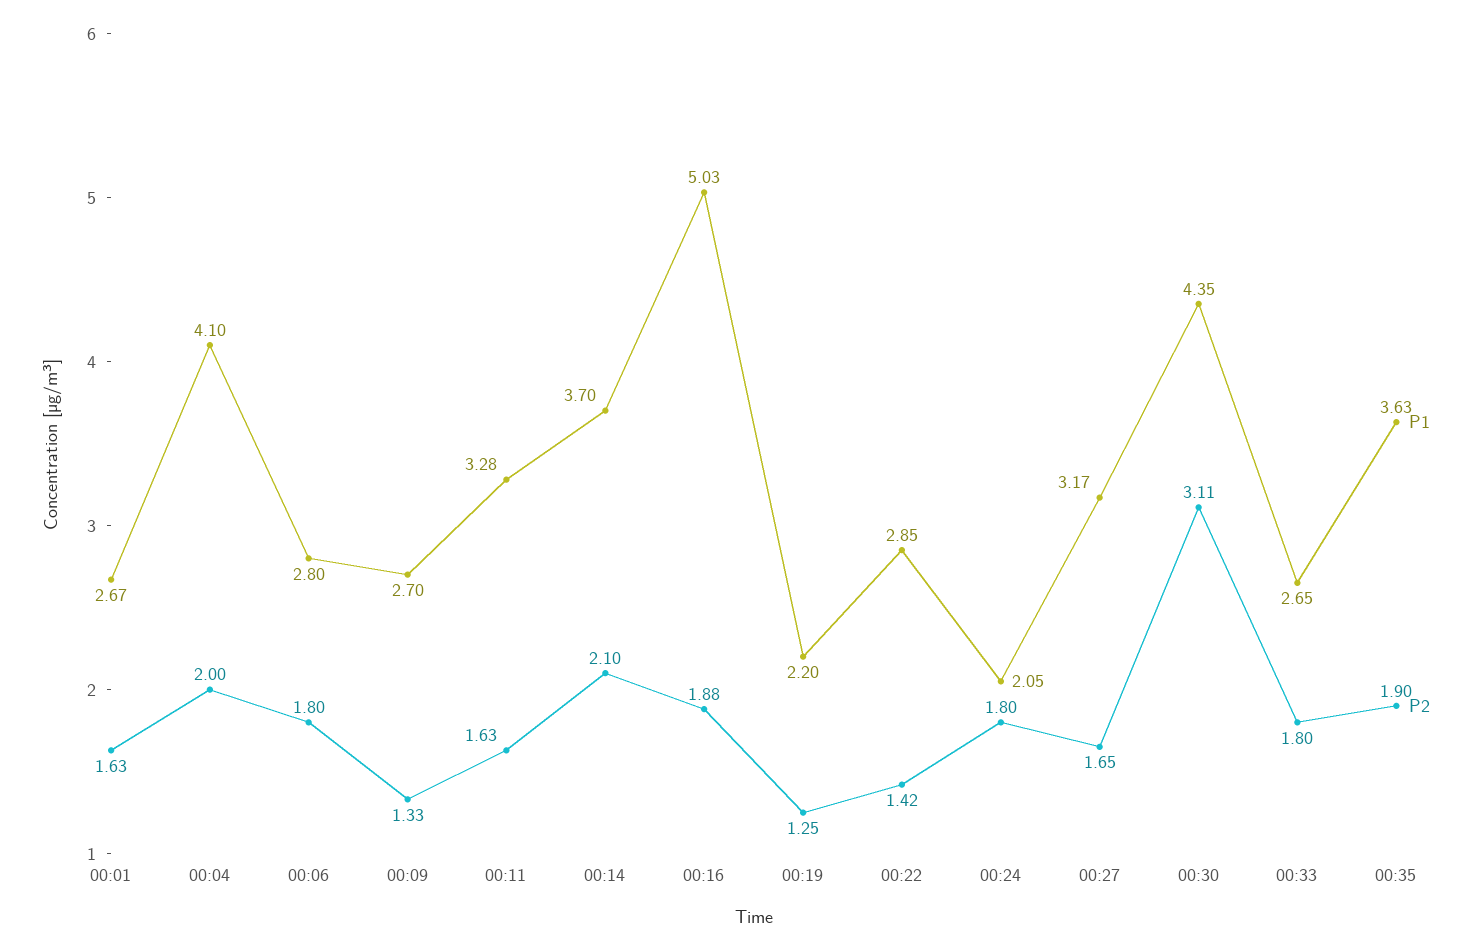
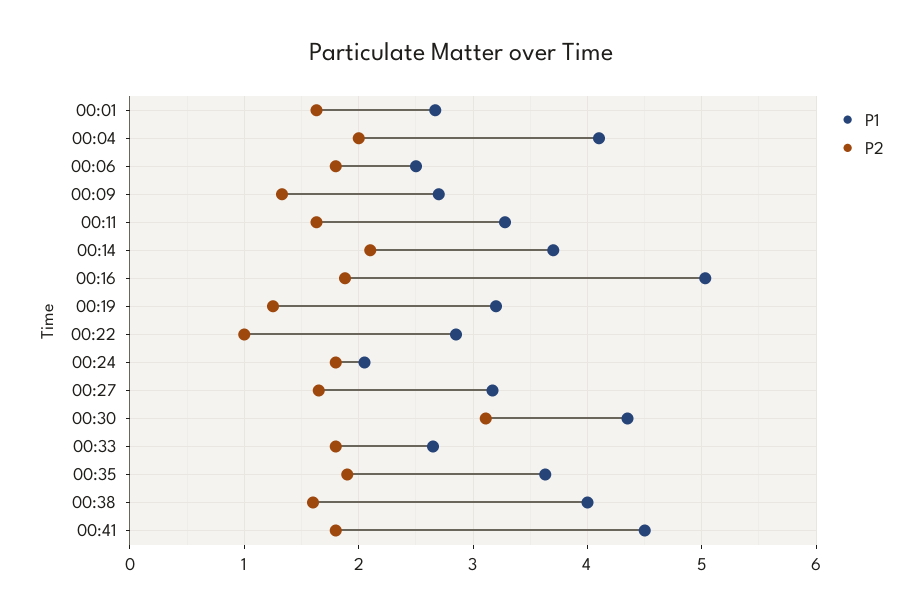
P1, 00:06: 2.8 -> 2.5
P1, 00:19: 2.2 -> 3.2
P2, 00:22: 1.42 -> 1
P1, 00:38: none -> 4
P2, 00:38: none -> 1.6
P1, 00:41: none -> 4.5
P2, 00:41: none -> 1.8

